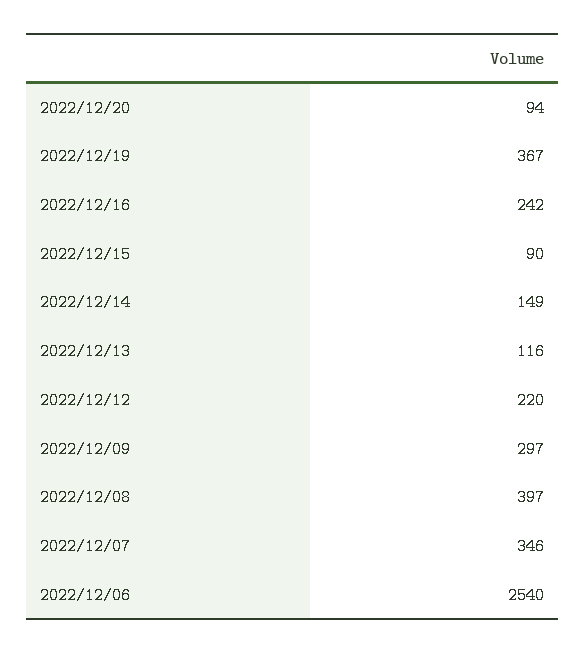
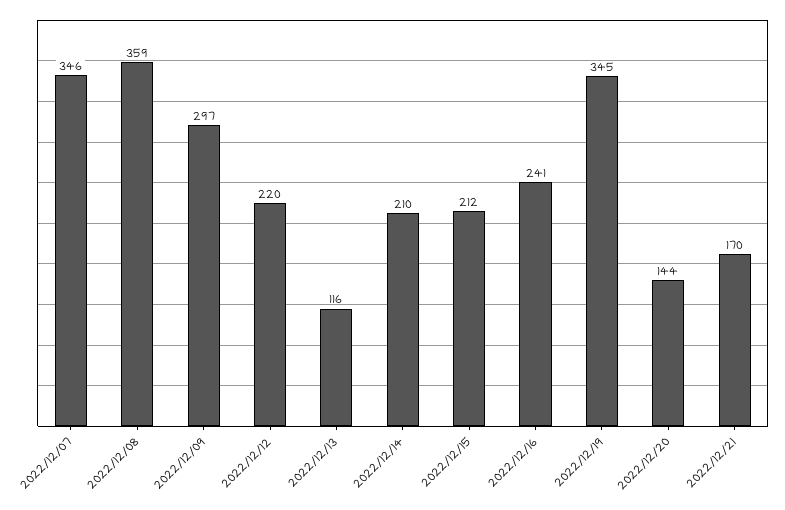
2022/12/20: 94 -> 144
2022/12/19: 367 -> 345
2022/12/16: 242 -> 241
2022/12/15: 90 -> 212
2022/12/14: 149 -> 210
2022/12/08: 397 -> 359
2022/12/06: 2540 -> none
2022/12/21: none -> 170

